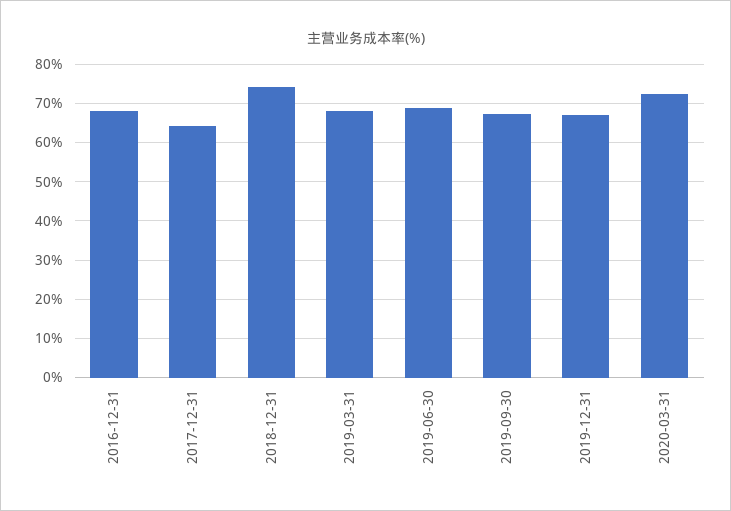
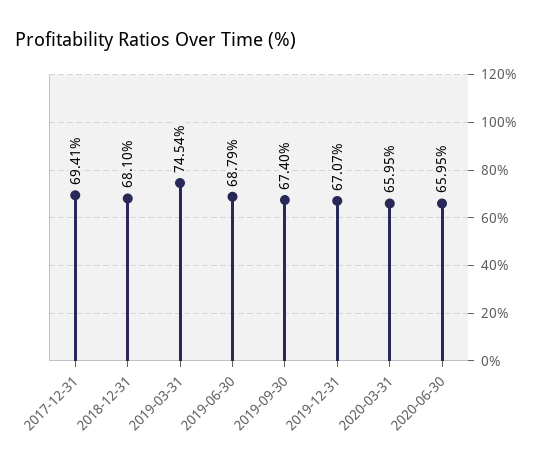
2016-12-31: 68 -> none
2017-12-31: 64 -> 69.41
2018-12-31: 74 -> 68.1
2019-03-31: 68 -> 74.54
2020-03-31: 72 -> 65.95
2020-06-30: none -> 65.95

